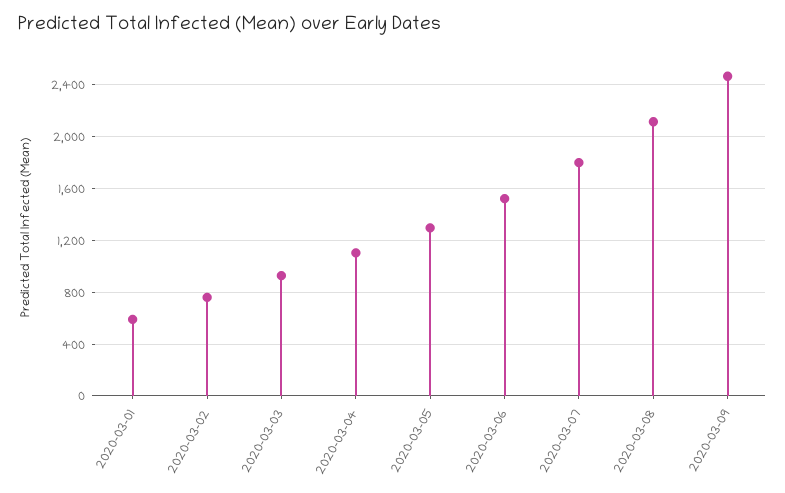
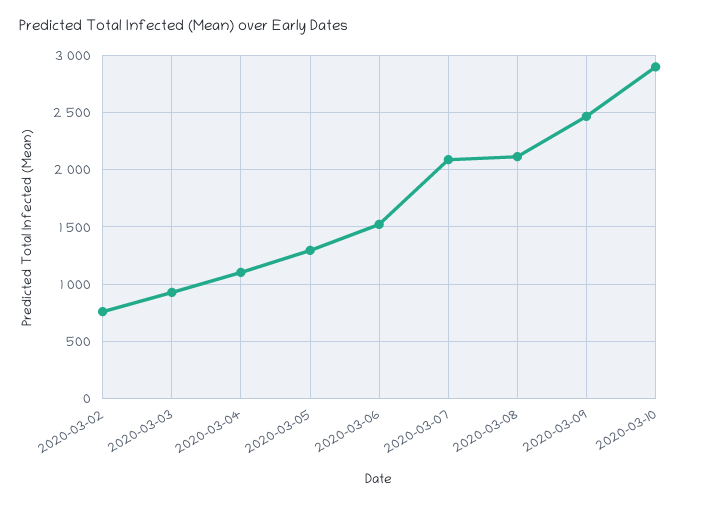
2020-03-01: 600 -> none
2020-03-07: 1800 -> 2100
2020-03-10: none -> 2900

